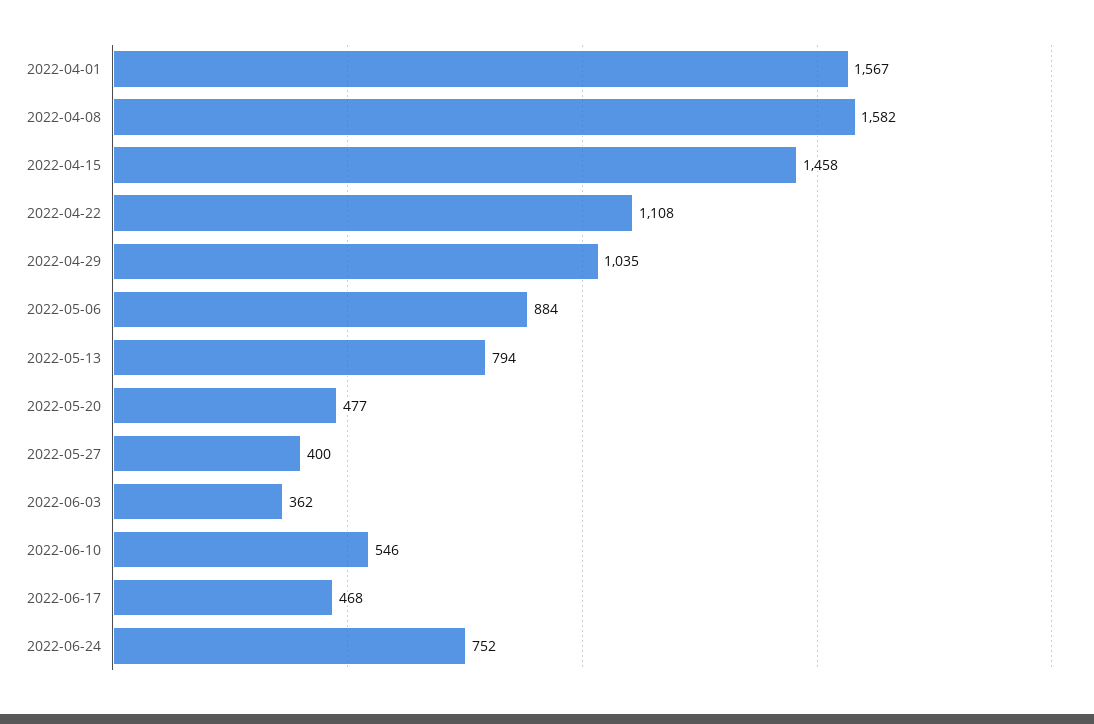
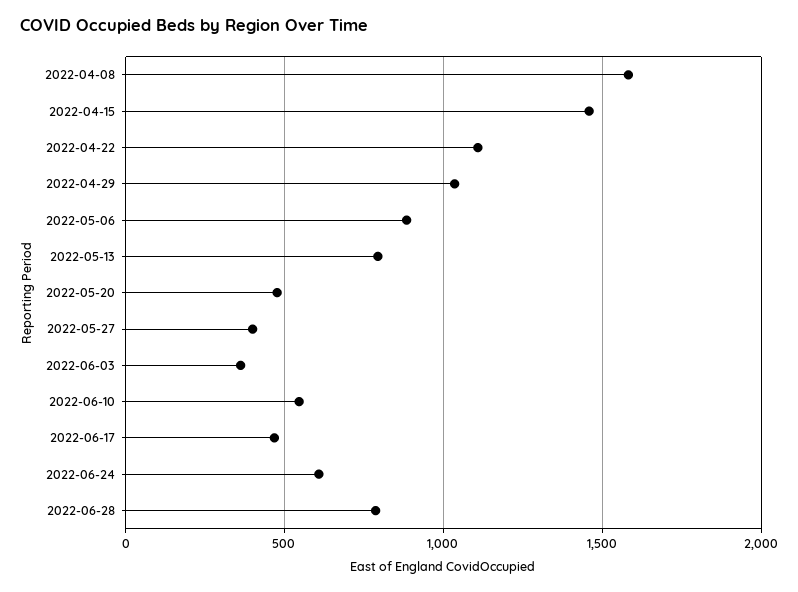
2022-04-01: 1567 -> none
2022-06-24: 752 -> 600
2022-06-28: none -> 800

